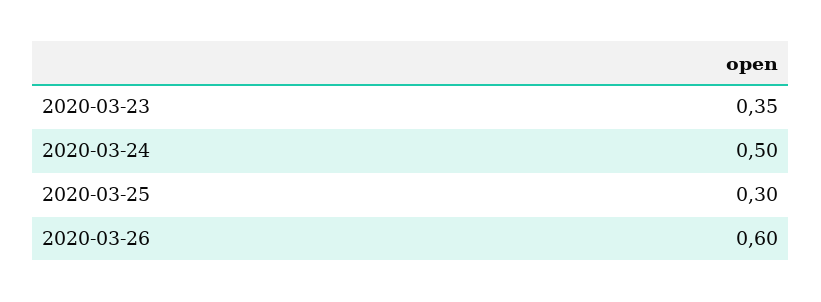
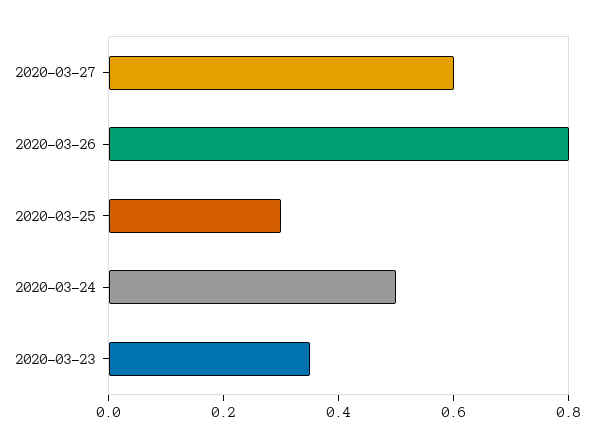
2020-03-26: 0.6 -> 0.8
2020-03-27: none -> 0.6

